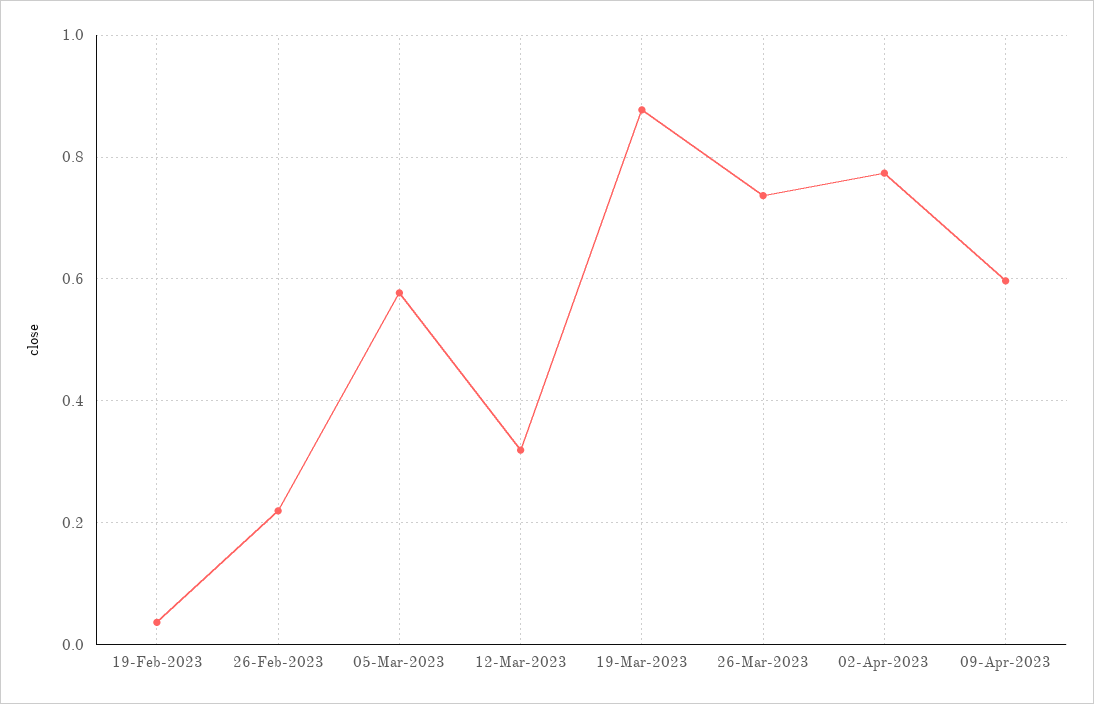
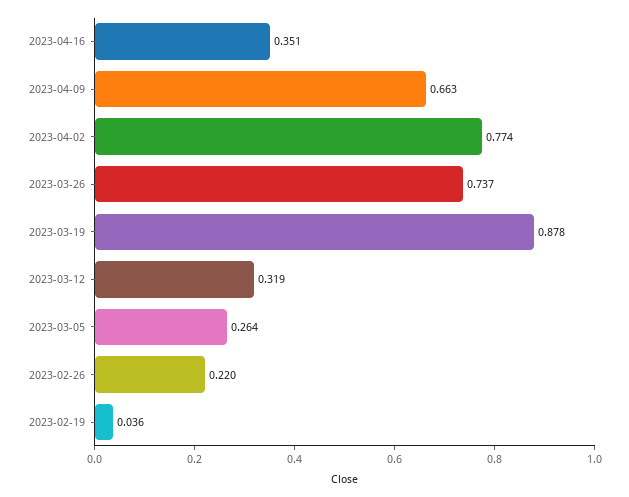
05-Mar-2023: 0.58 -> 0.264
09-Apr-2023: 0.6 -> 0.663
2023-04-16: none -> 0.351

